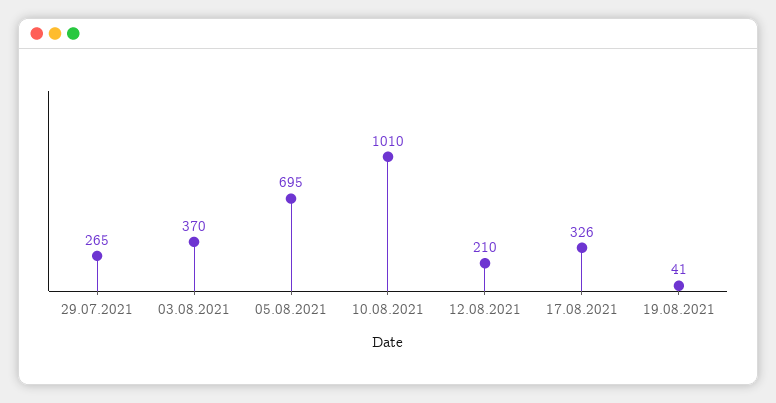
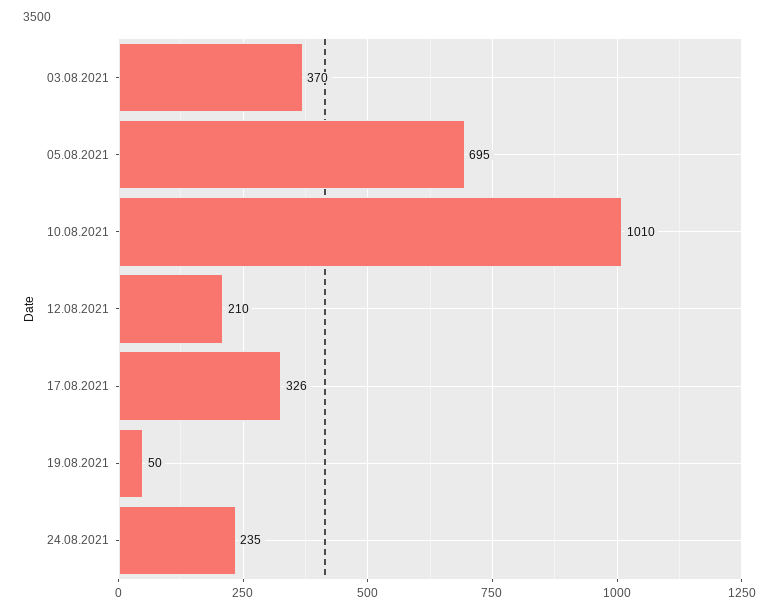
29.07.2021: 265 -> none
19.08.2021: 41 -> 50
24.08.2021: none -> 235

